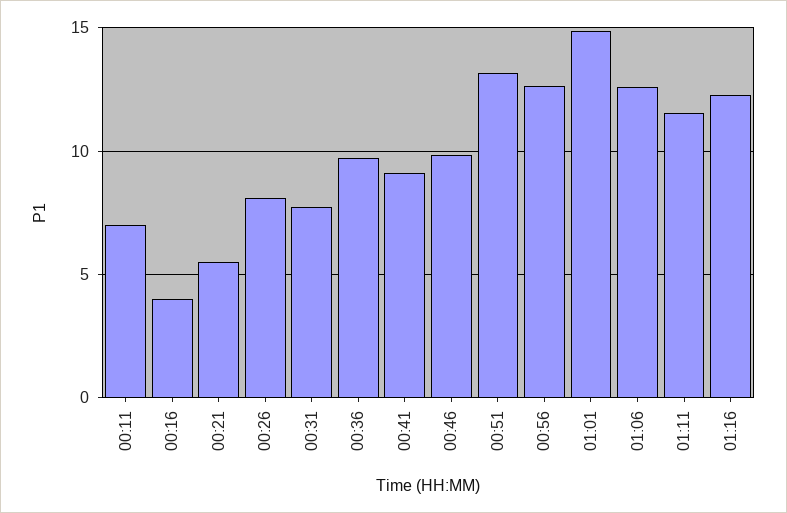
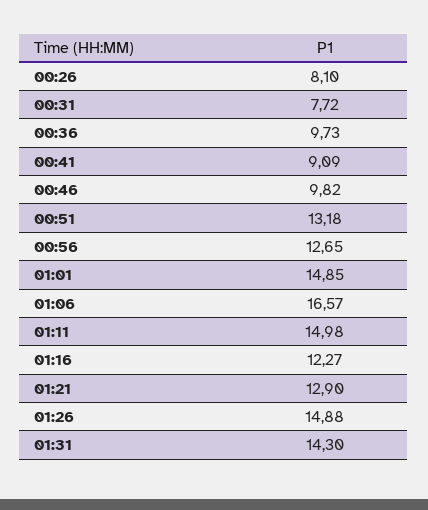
00:11: 7 -> none
00:16: 4 -> none
00:21: 5.5 -> none
01:06: 12.5 -> 16.57
01:11: 11.5 -> 14.98
01:21: none -> 12.9
01:26: none -> 14.88
01:31: none -> 14.3

